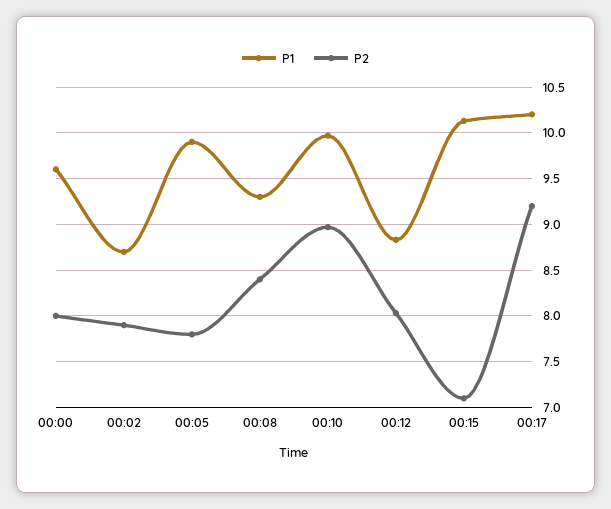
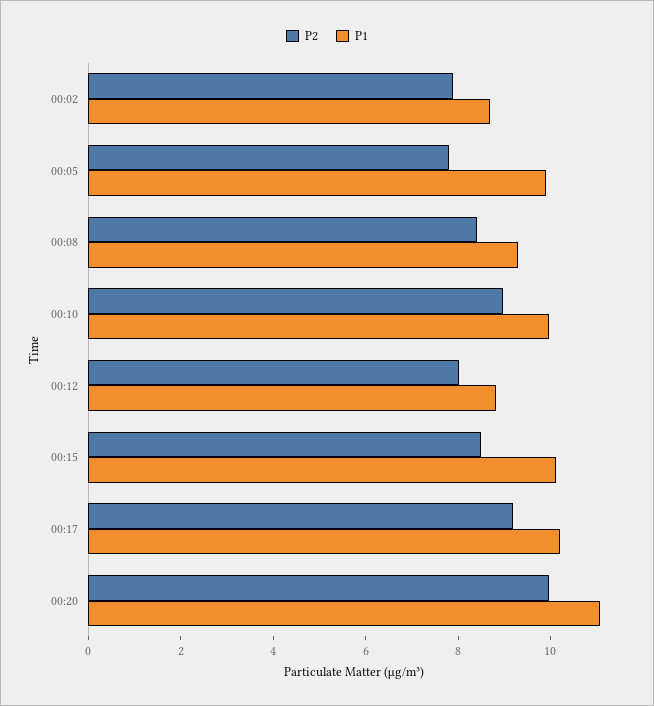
P1, 00:00: 9.6 -> none
P2, 00:00: 8 -> none
P2, 00:15: 7.1 -> 8.5
P2, 00:20: none -> 10
P1, 00:20: none -> 11

